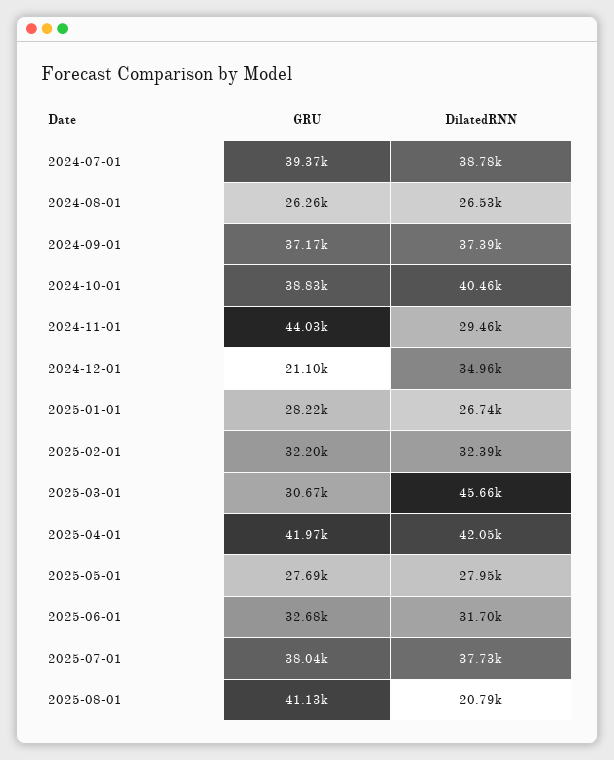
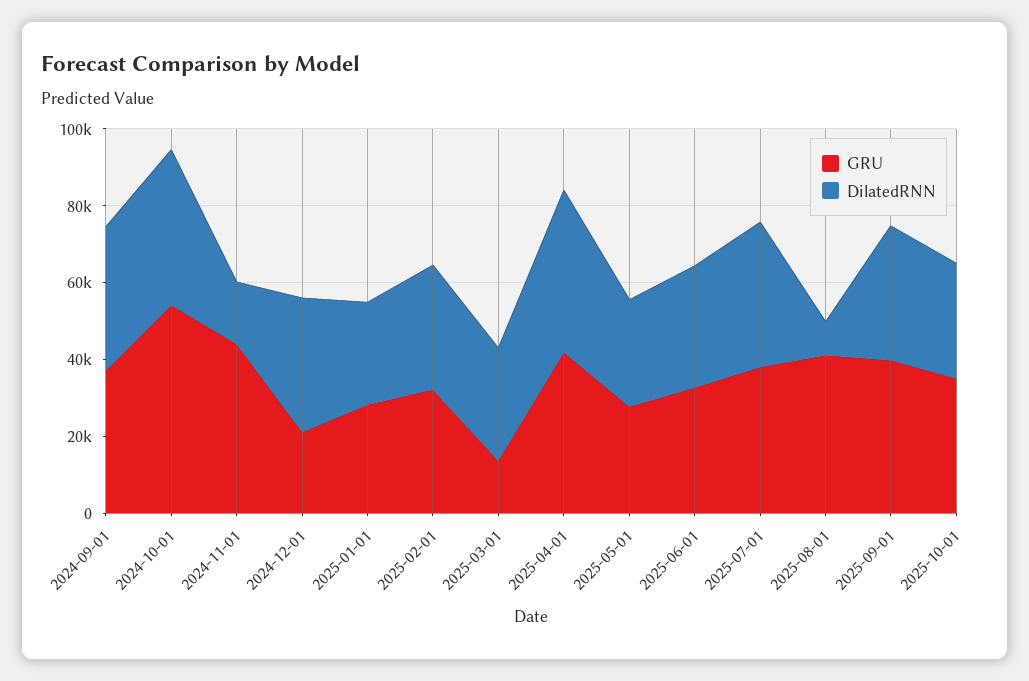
GRU, 2024-07-01: 39370 -> none
DilatedRNN, 2024-07-01: 38780 -> none
GRU, 2024-08-01: 26260 -> none
DilatedRNN, 2024-08-01: 26530 -> none
GRU, 2024-10-01: 38830 -> 55000
DilatedRNN, 2024-11-01: 29460 -> 15000
GRU, 2025-03-01: 30670 -> 15000
DilatedRNN, 2025-03-01: 45660 -> 30000
DilatedRNN, 2025-08-01: 20790 -> 10000
GRU, 2025-09-01: none -> 40000
DilatedRNN, 2025-09-01: none -> 35000
GRU, 2025-10-01: none -> 35000
DilatedRNN, 2025-10-01: none -> 30000

